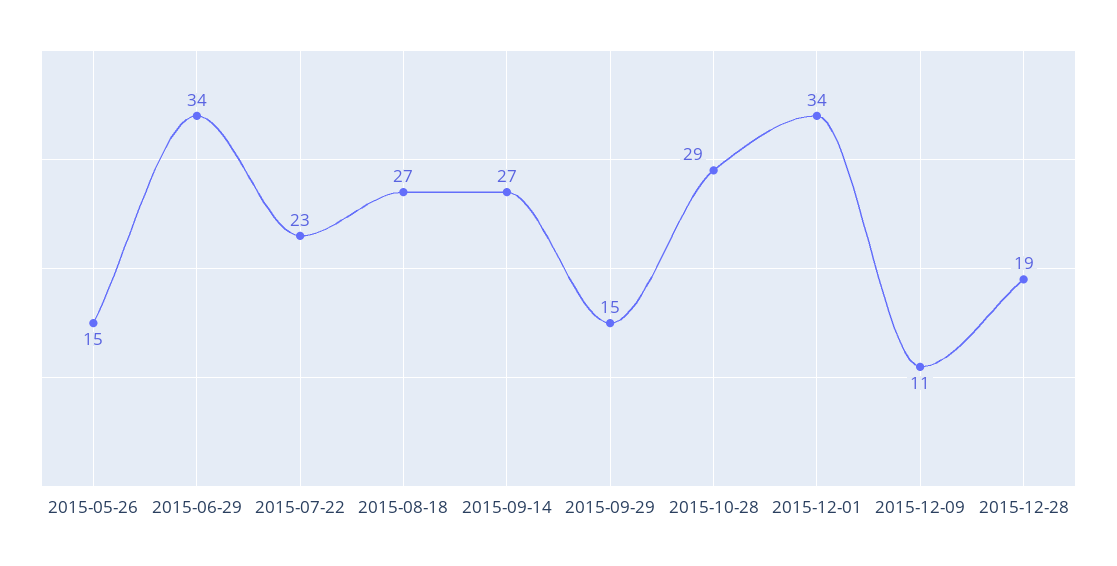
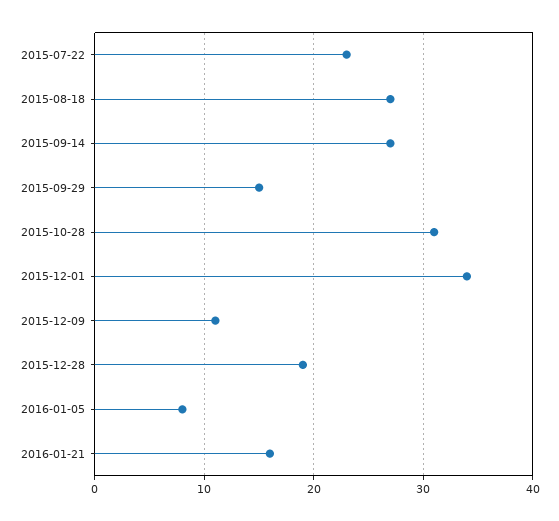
2015-05-26: 15 -> none
2015-06-29: 34 -> none
2015-10-28: 29 -> 31
2016-01-05: none -> 8
2016-01-21: none -> 16

